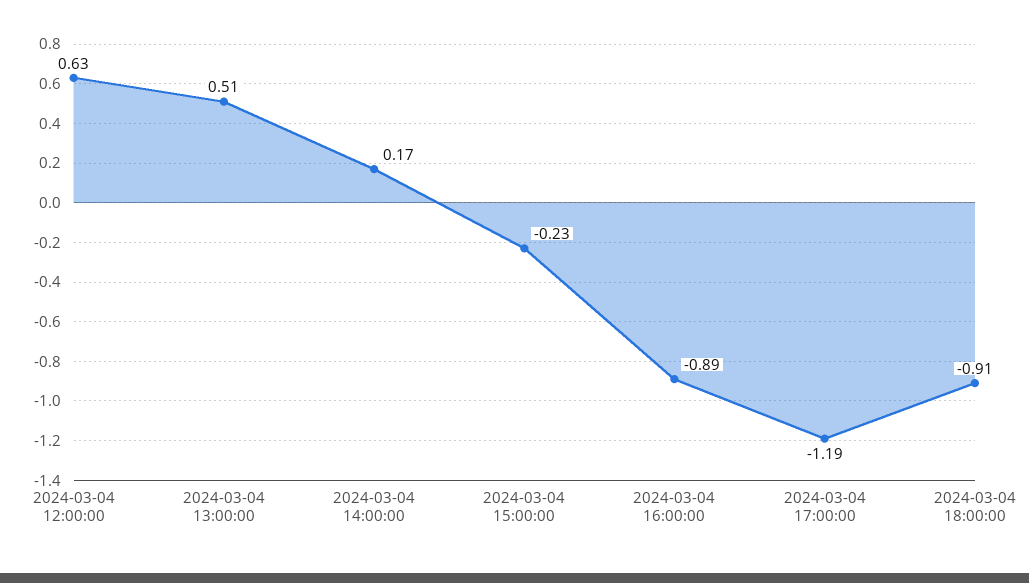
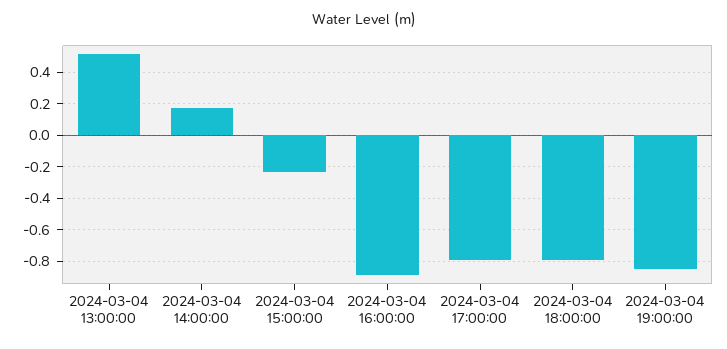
2024-03-04 12:00:00: 0.63 -> none
2024-03-04 17:00:00: -1.19 -> -0.8
2024-03-04 18:00:00: -0.91 -> -0.8
2024-03-04 19:00:00: none -> -0.85

